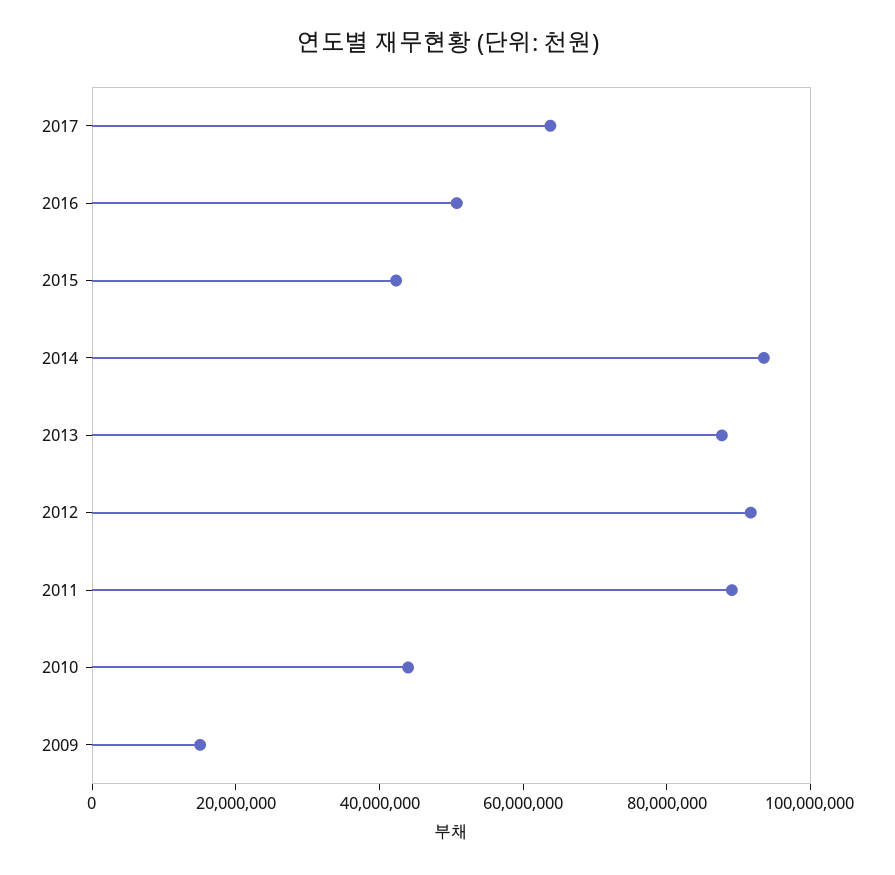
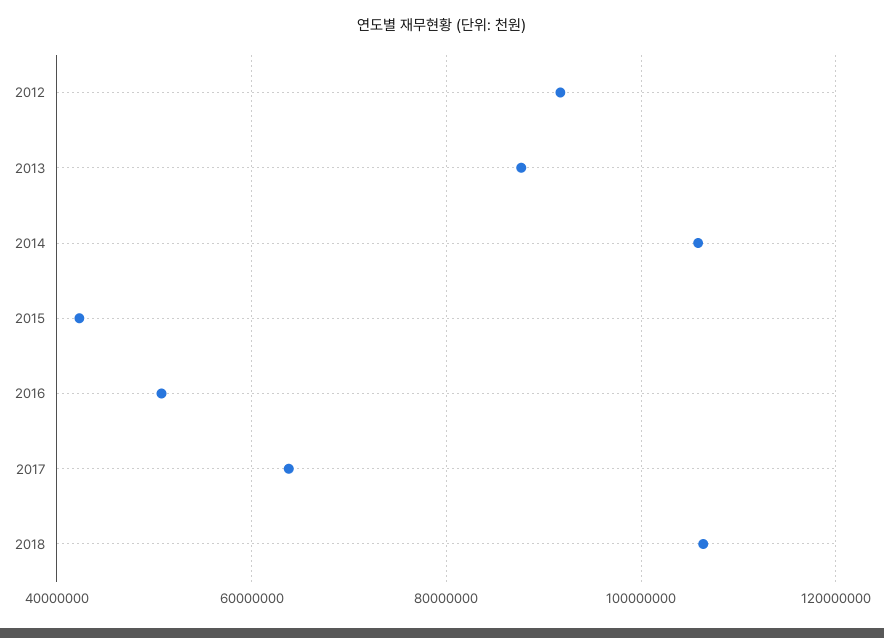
2014: 95000000 -> 106000000
2011: 90000000 -> none
2010: 45000000 -> none
2009: 15000000 -> none
2018: none -> 106000000

